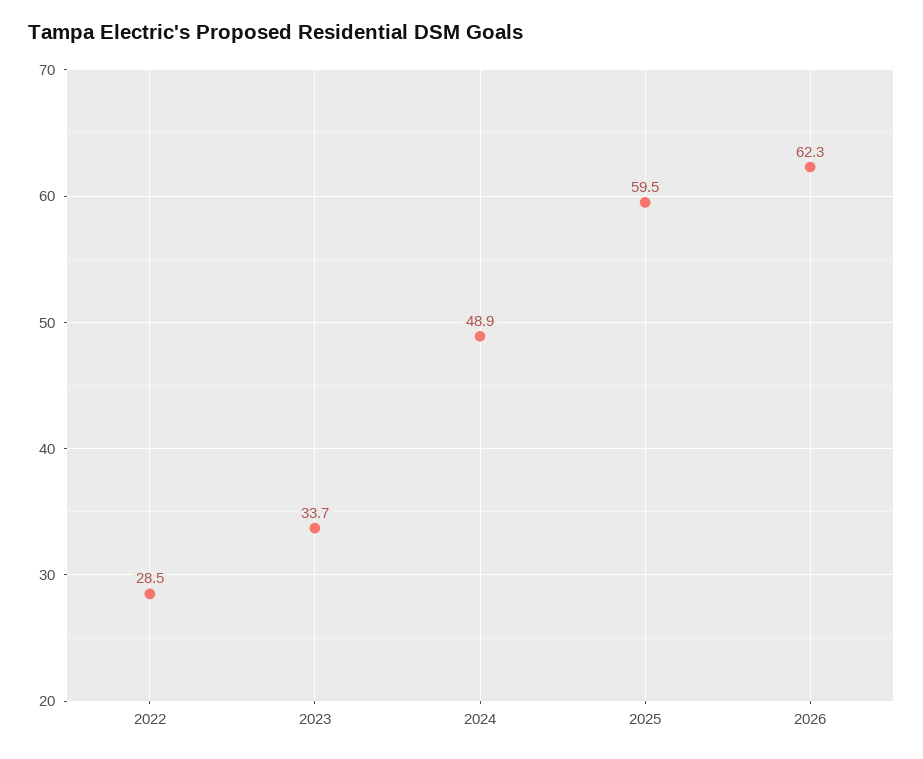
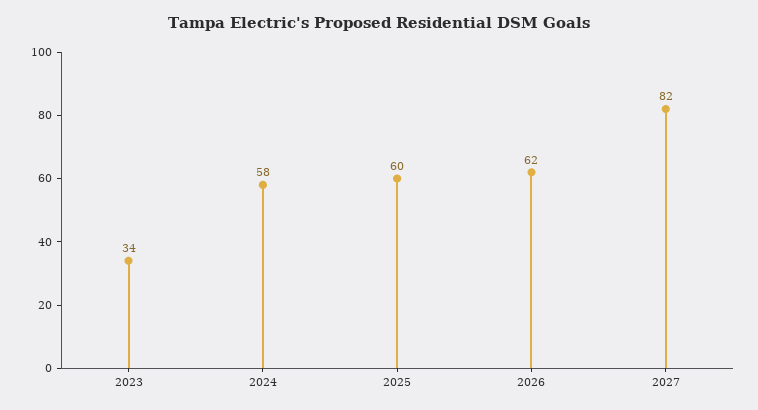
2022: 28.5 -> none
2024: 48.9 -> 58
2027: none -> 82

